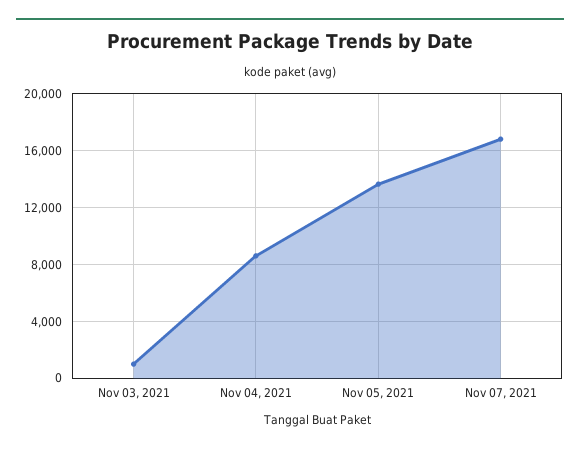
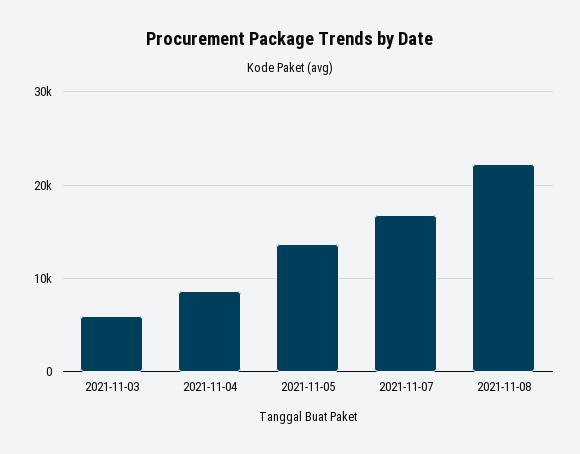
Nov 03, 2021: 1000 -> 6000
2021-11-08: none -> 22000

